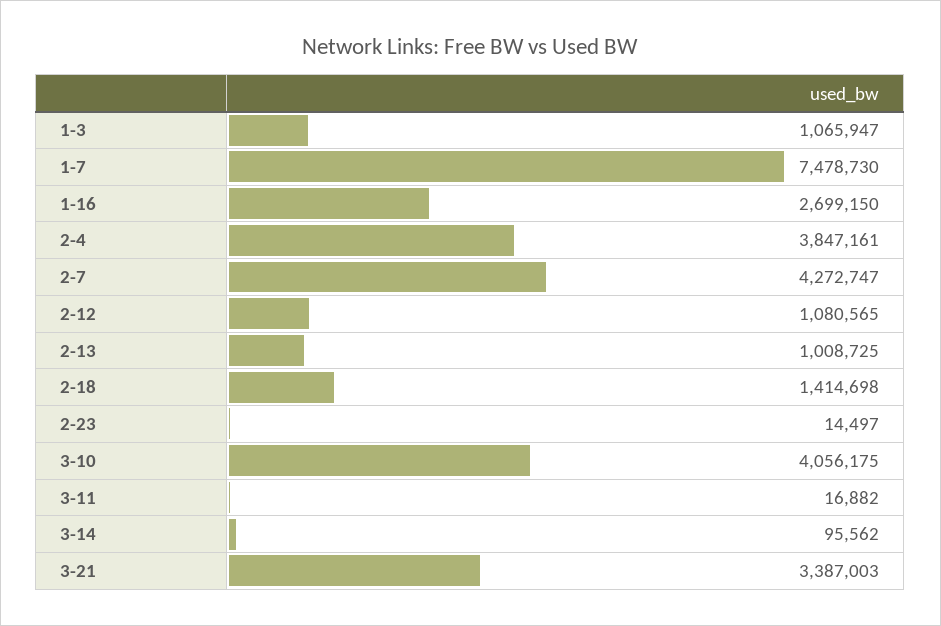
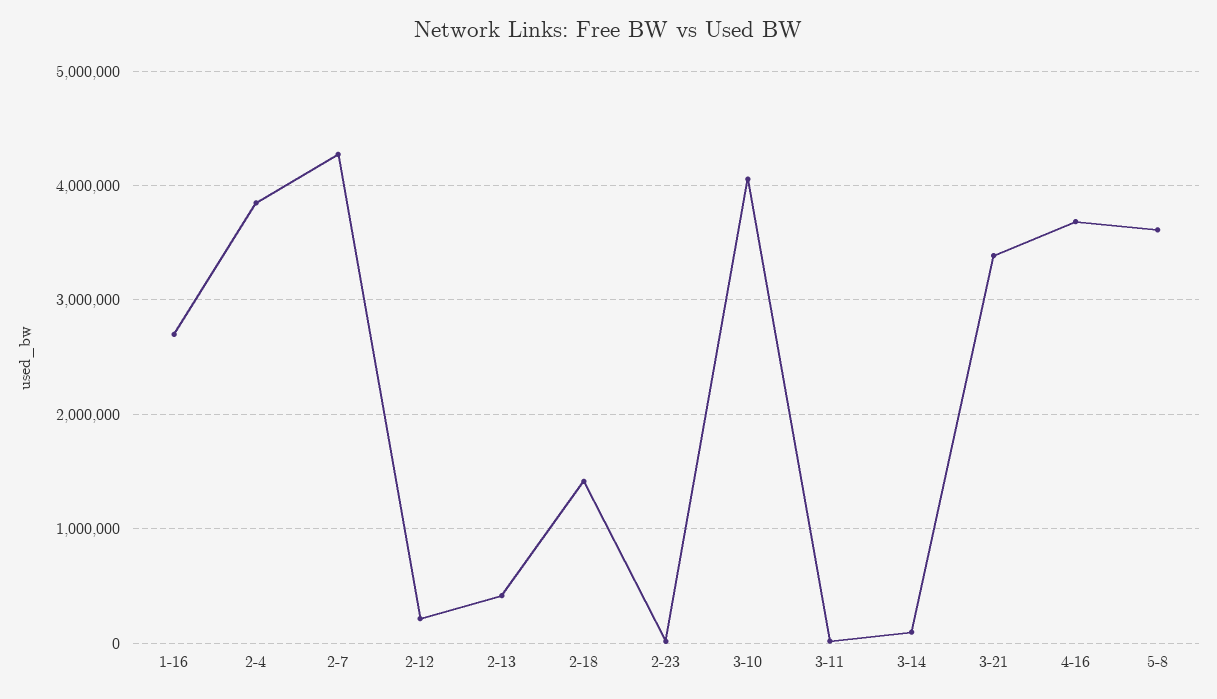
1-3: 1065947 -> none
1-7: 7478730 -> none
2-12: 1080565 -> 200000
2-13: 1008725 -> 400000
4-16: none -> 3700000
5-8: none -> 3600000

